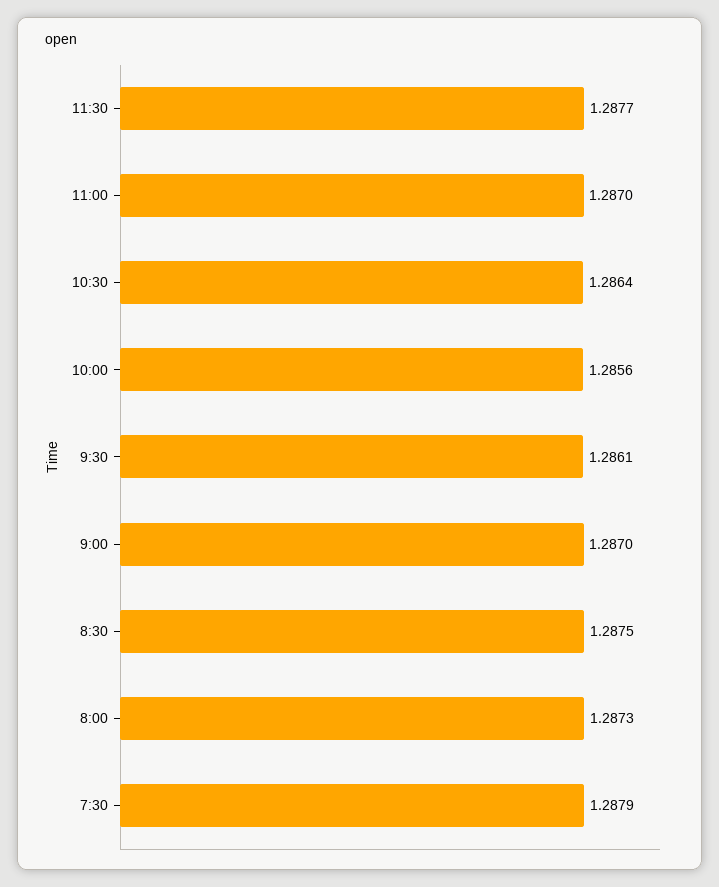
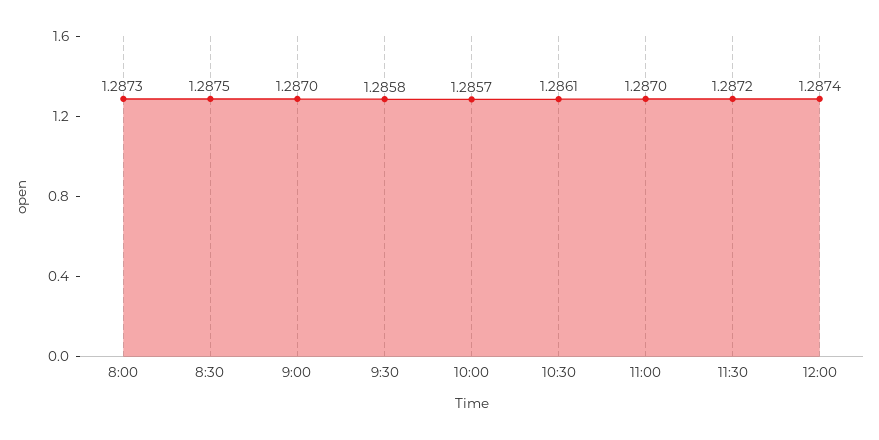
11:30: 1.2877 -> 1.2872
10:30: 1.2864 -> 1.2861
10:00: 1.2856 -> 1.2857
9:30: 1.2861 -> 1.2858
7:30: 1.2879 -> none
12:00: none -> 1.2874

